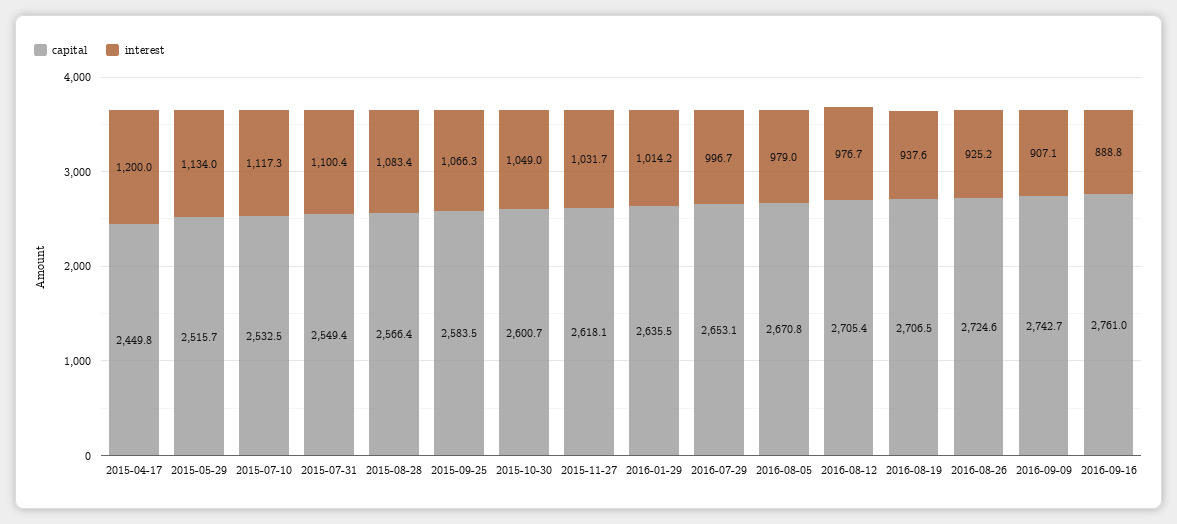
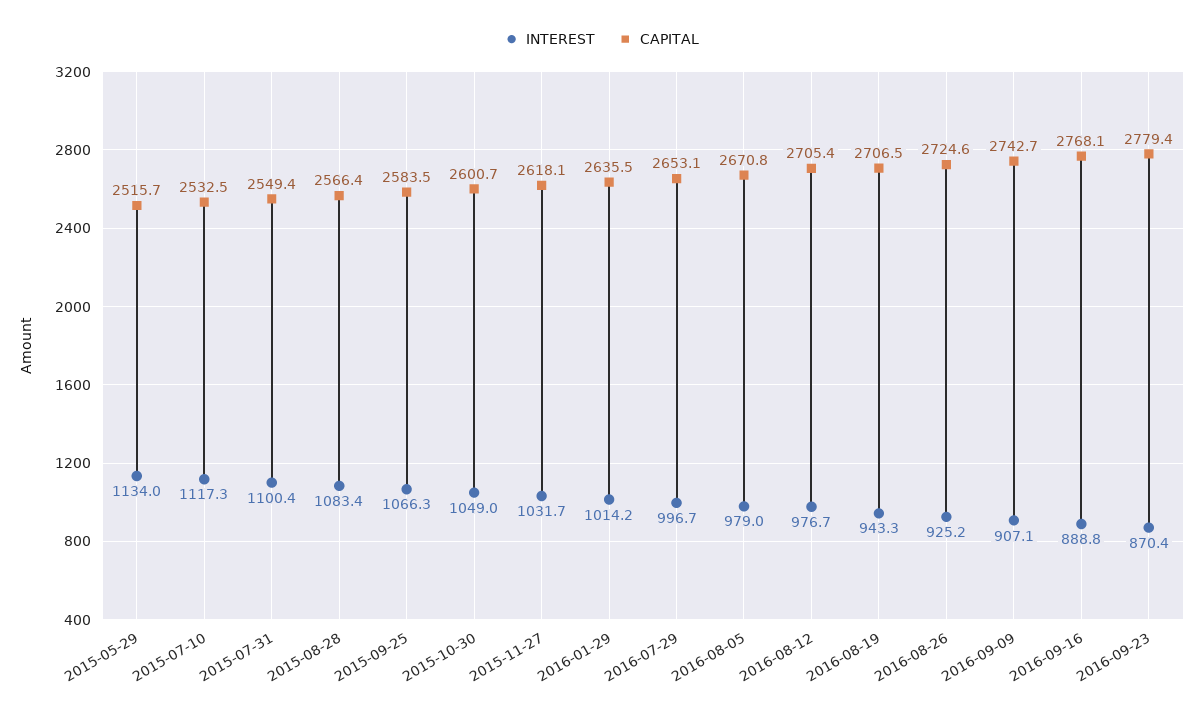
capital, 2015-04-17: 2449.8 -> none
interest, 2015-04-17: 1200 -> none
interest, 2016-08-19: 937.6 -> 943.3
capital, 2016-09-16: 2761 -> 2768.1
interest, 2016-09-23: none -> 870.4
capital, 2016-09-23: none -> 2779.4

